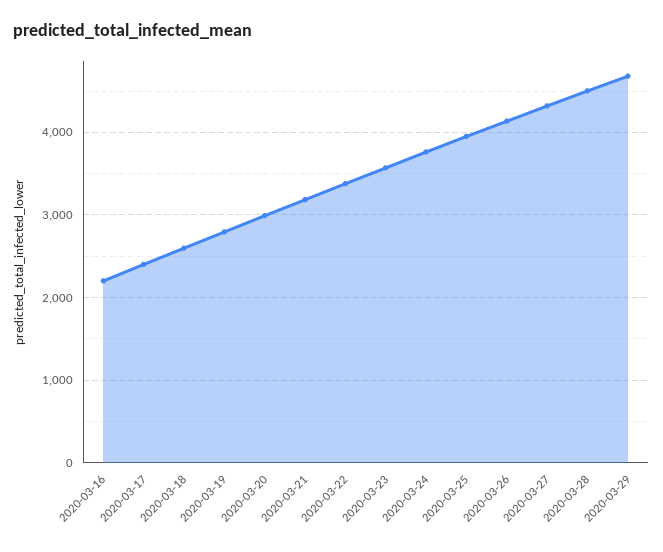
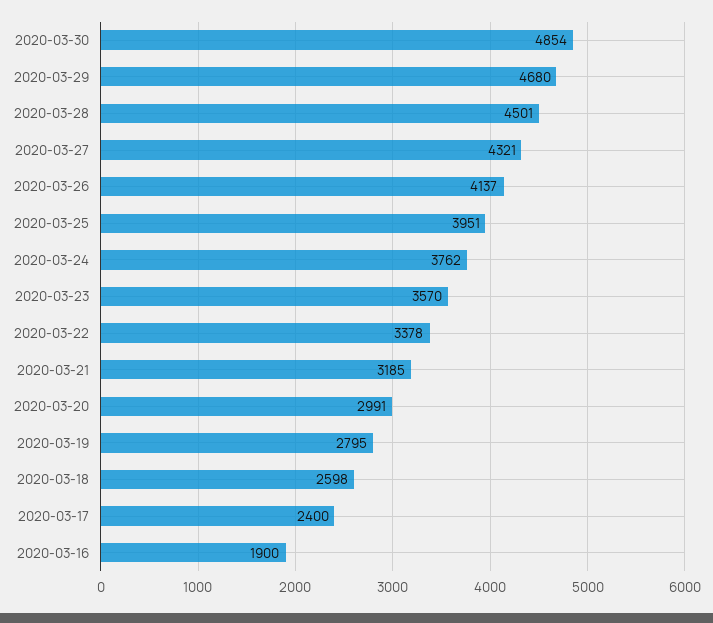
2020-03-16: 2200 -> 1900
2020-03-30: none -> 4854

